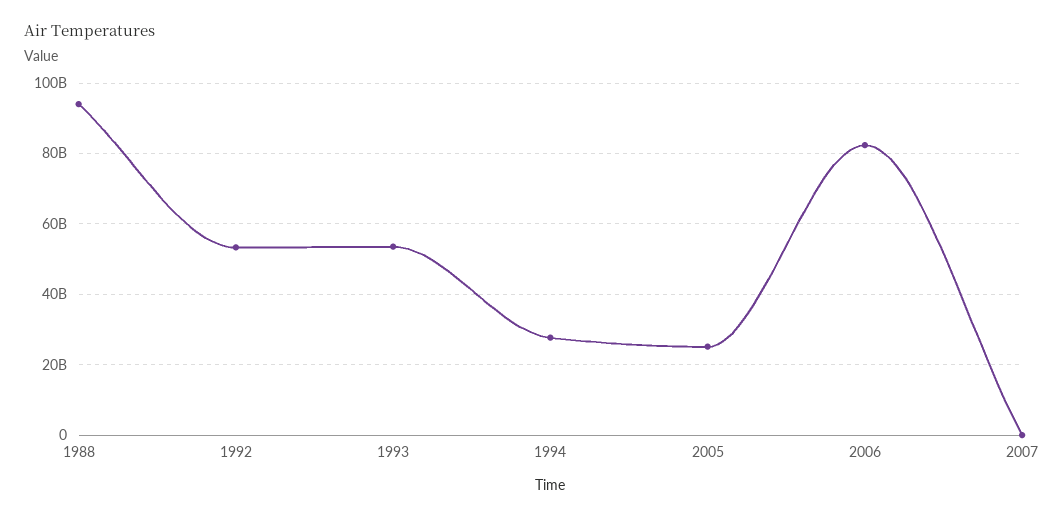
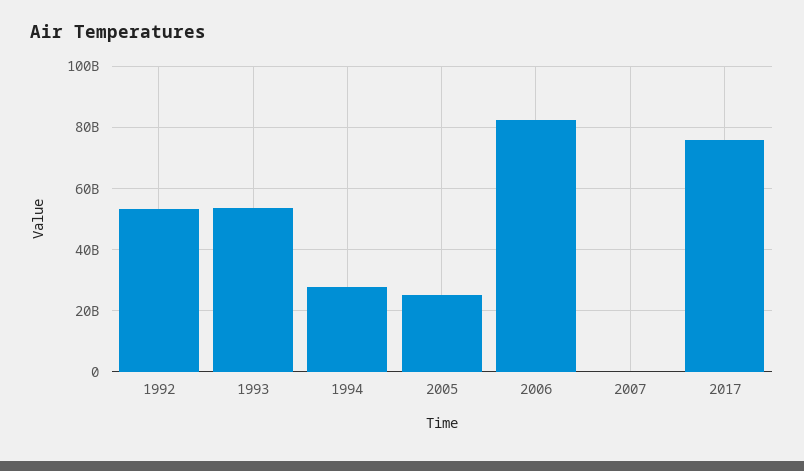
1988: 94000000000 -> none
2017: none -> 76000000000

